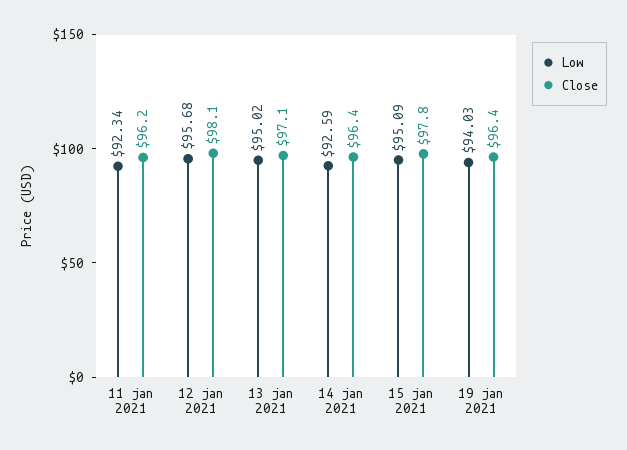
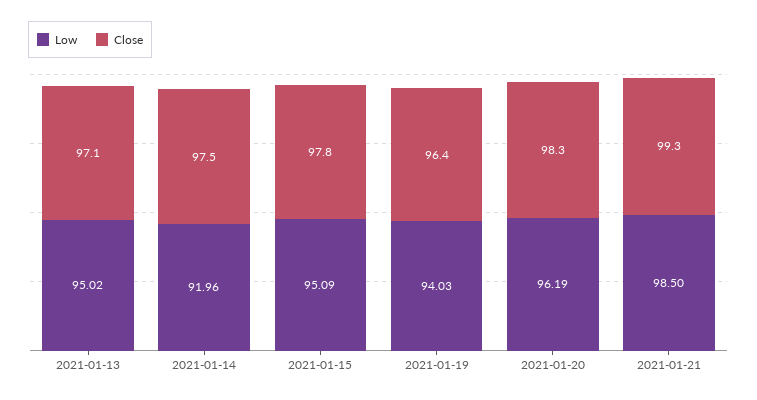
Low, 11 jan 2021: 92.34 -> none
Close, 11 jan 2021: 96.2 -> none
Low, 12 jan 2021: 95.68 -> none
Close, 12 jan 2021: 98.1 -> none
Low, 14 jan 2021: 92.59 -> 91.96
Close, 14 jan 2021: 96.4 -> 97.5
Low, 2021-01-20: none -> 96.19
Close, 2021-01-20: none -> 98.3
Low, 2021-01-21: none -> 98.5
Close, 2021-01-21: none -> 99.3

